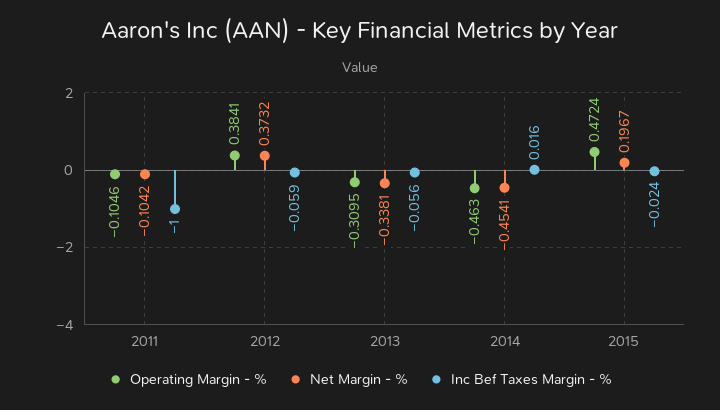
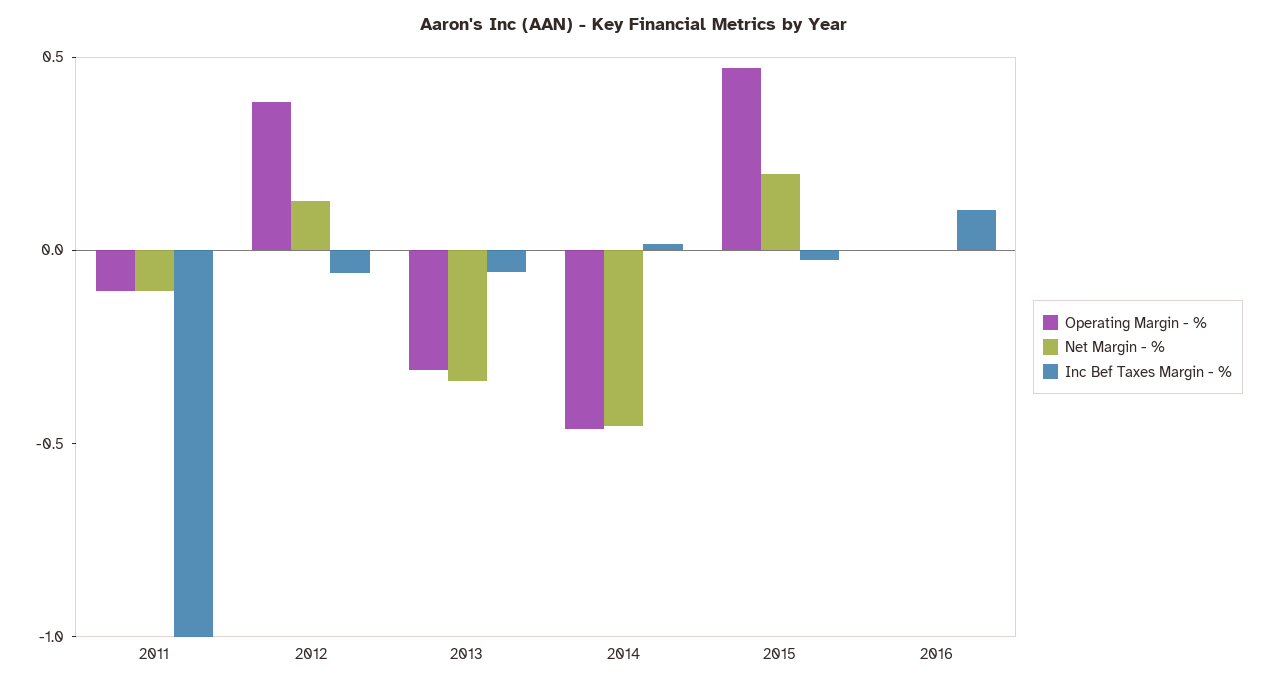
Net Margin - %, 2012: 0.3732 -> 0.1
Operating Margin - %, 2016: none -> 0
Net Margin - %, 2016: none -> 0
Inc Bef Taxes Margin - %, 2016: none -> 0.1

